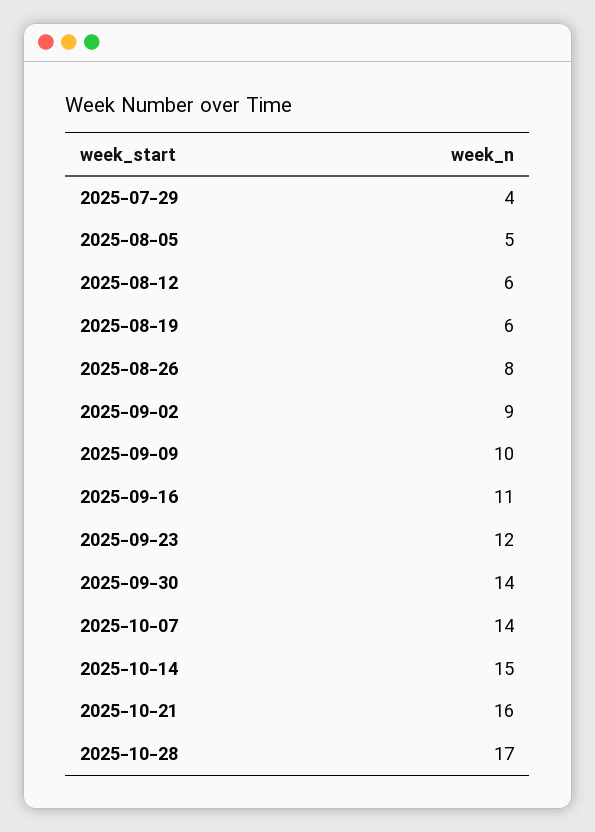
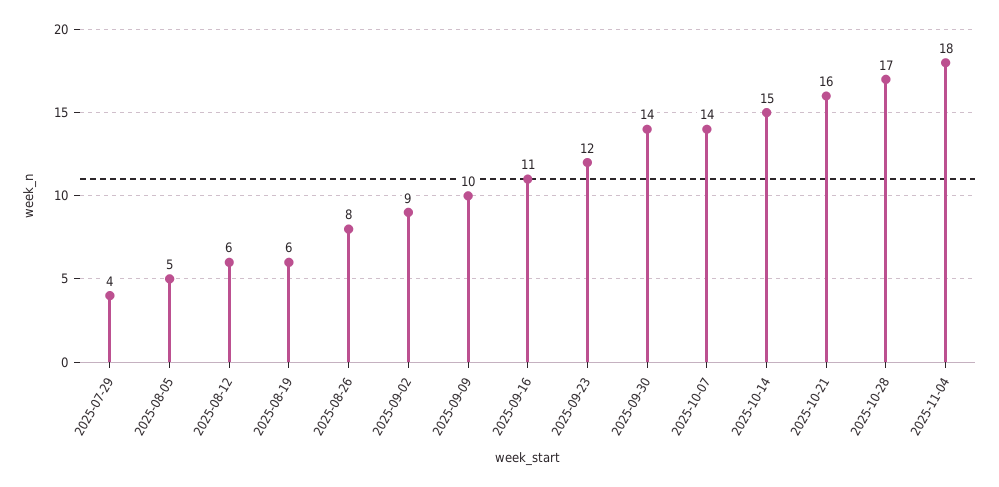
2025-11-04: none -> 18

